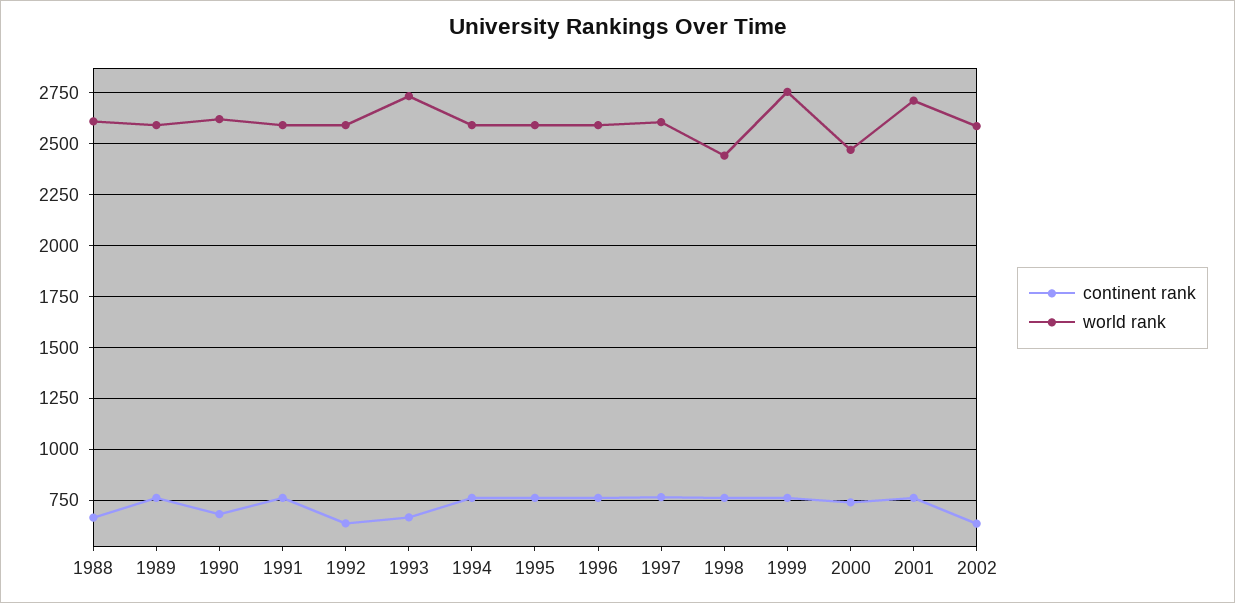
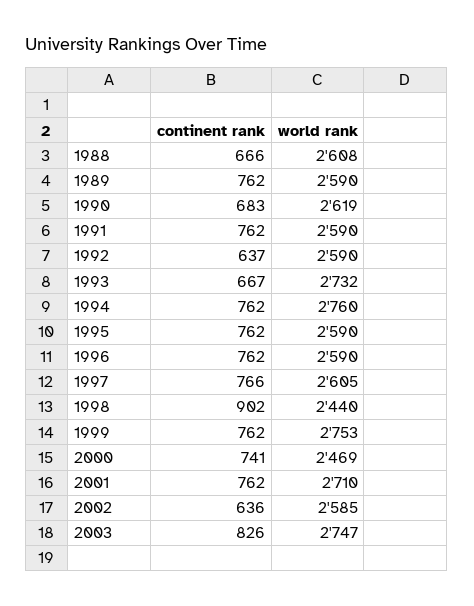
world rank, 1994: 2600 -> 2760
continent rank, 1998: 750 -> 902
continent rank, 2003: none -> 826
world rank, 2003: none -> 2747

